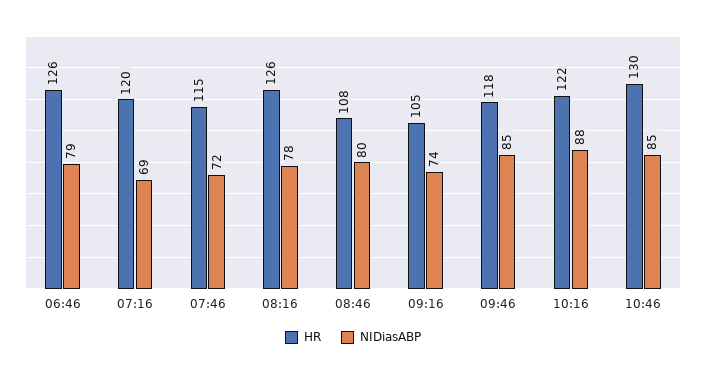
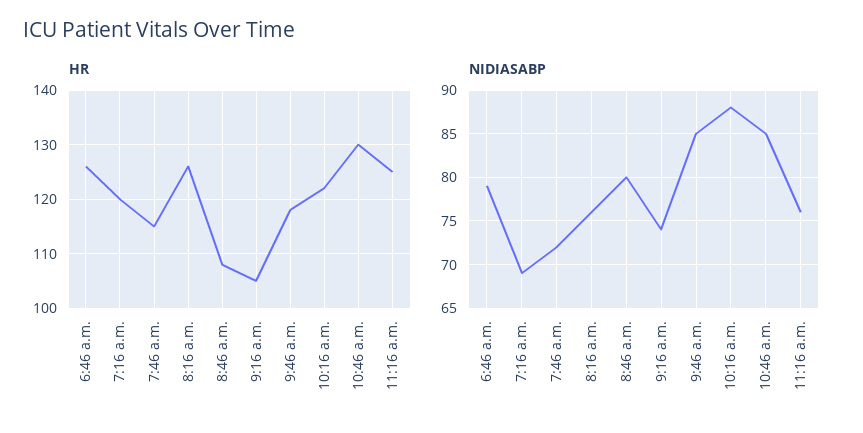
NIDiasABP, 08:16: 78 -> 76
HR, 11:16 a.m.: none -> 125
NIDiasABP, 11:16 a.m.: none -> 76

